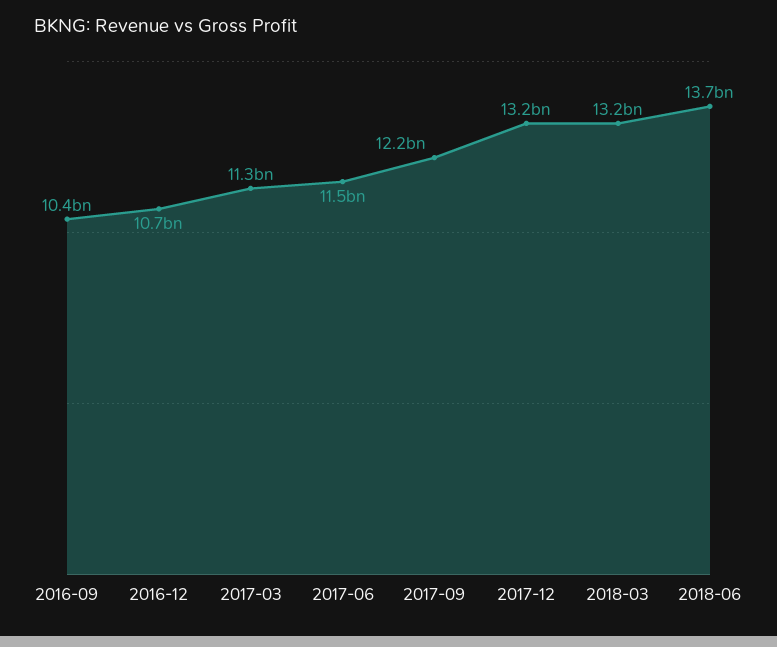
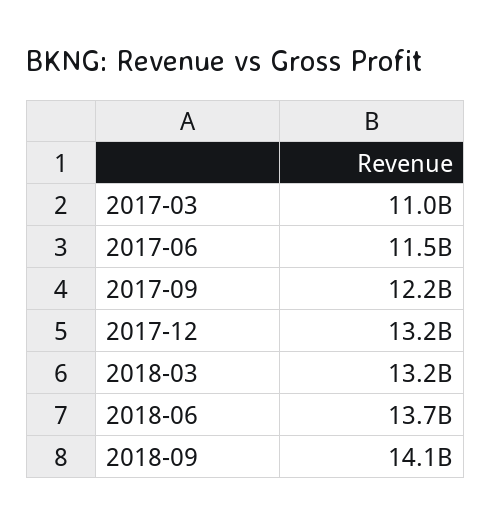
2016-09: 10400000000 -> none
2016-12: 10700000000 -> none
2017-03: 11300000000 -> 11000000000
2018-09: none -> 14100000000

